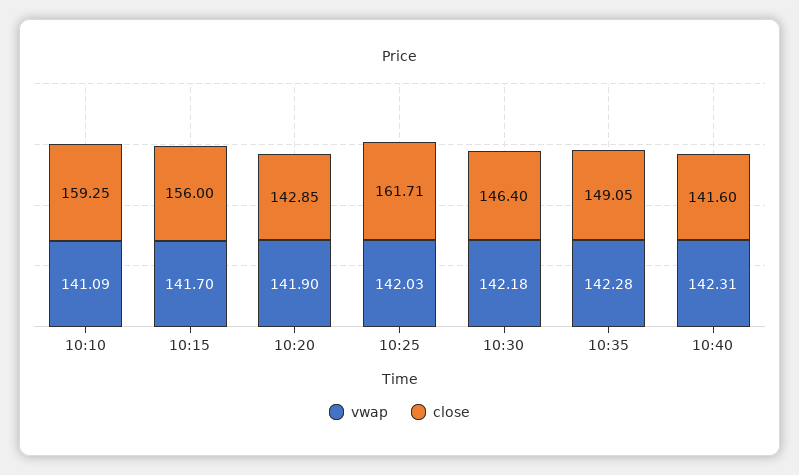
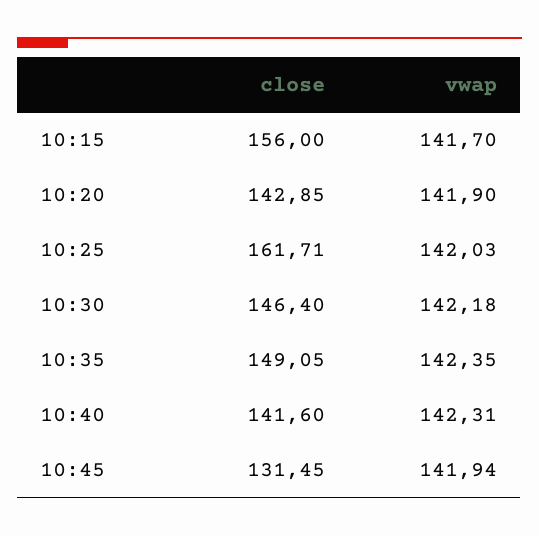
vwap, 10:10: 141.09 -> none
close, 10:10: 159.25 -> none
vwap, 10:35: 142.28 -> 142.35
close, 10:45: none -> 131.45
vwap, 10:45: none -> 141.94

